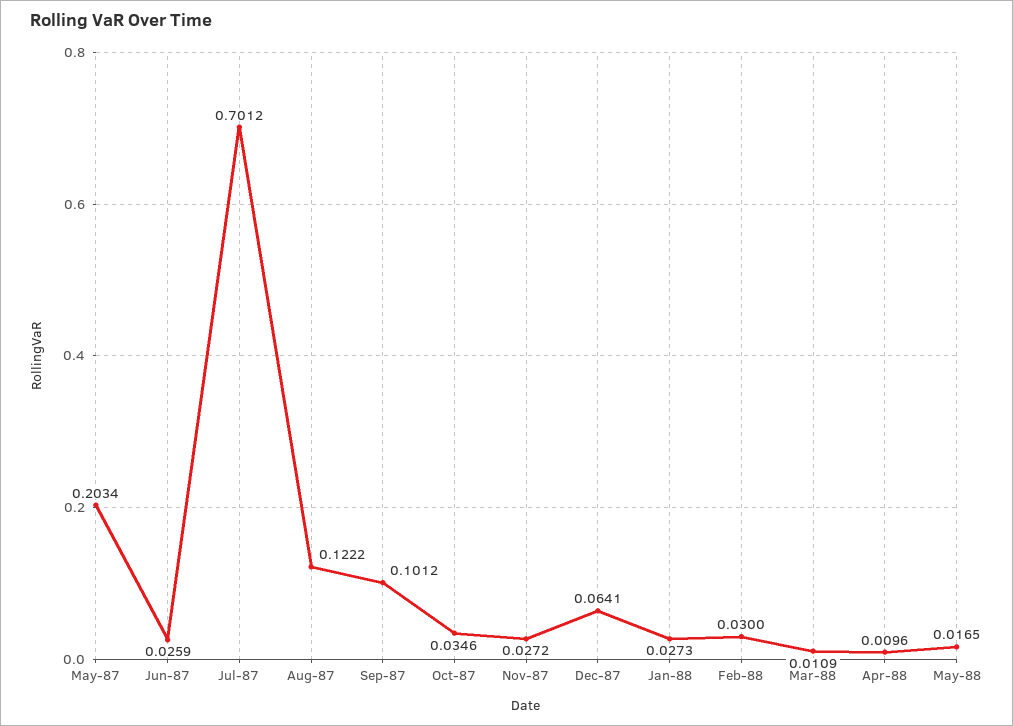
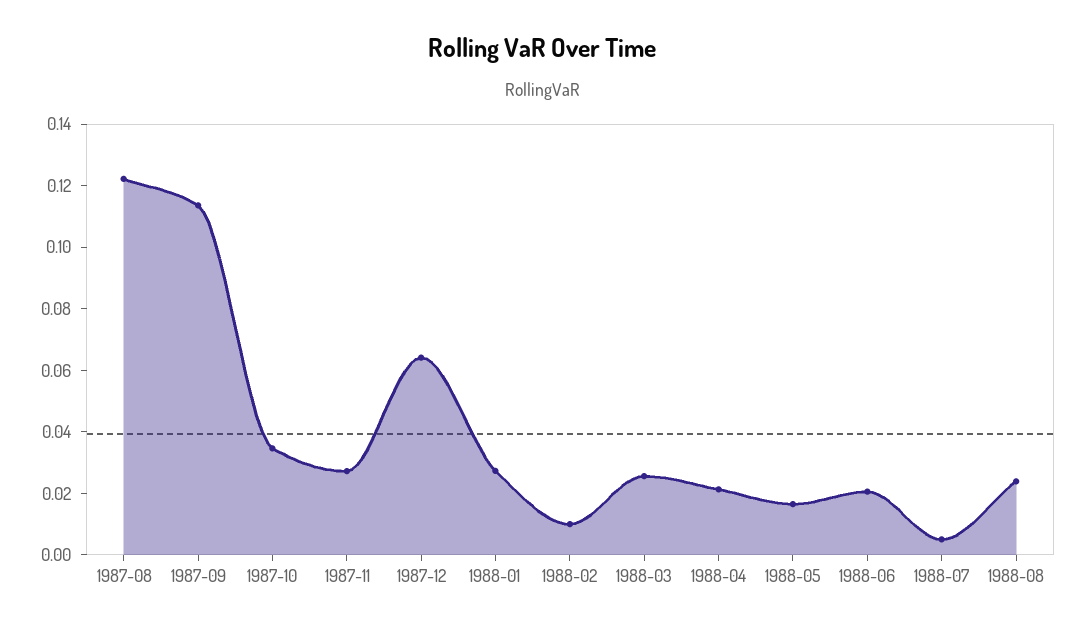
May-87: 0.2034 -> none
Jun-87: 0.0259 -> none
Jul-87: 0.7012 -> none
Sep-87: 0.1012 -> 0.115
Feb-88: 0.03 -> 0.01
Mar-88: 0.0109 -> 0.025
Apr-88: 0.0096 -> 0.02
1988-06: none -> 0.02
1988-07: none -> 0.005
1988-08: none -> 0.025

